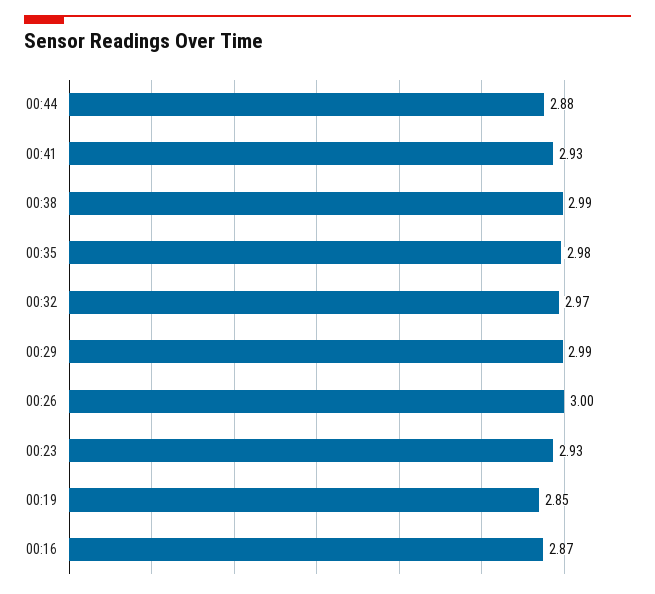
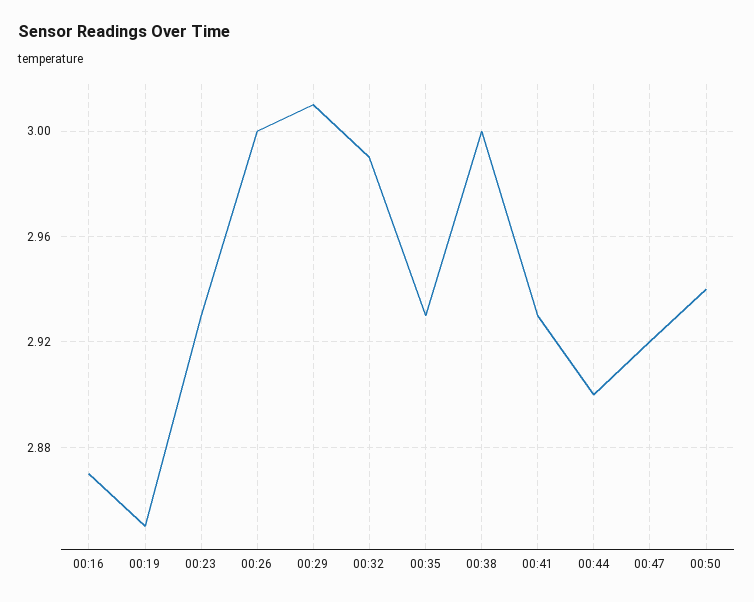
00:44: 2.88 -> 2.9
00:38: 2.99 -> 3
00:35: 2.98 -> 2.93
00:32: 2.97 -> 2.99
00:29: 2.99 -> 3.01
00:47: none -> 2.92
00:50: none -> 2.94

